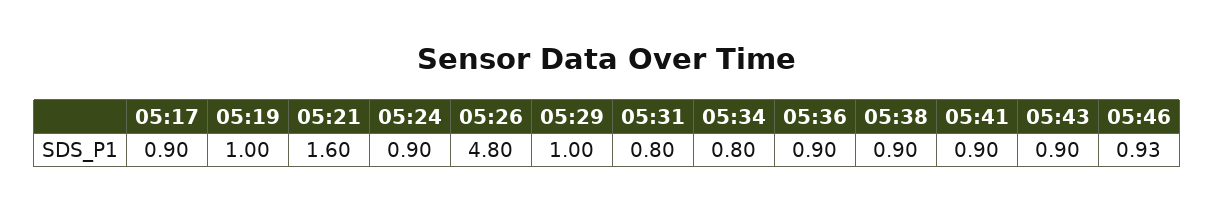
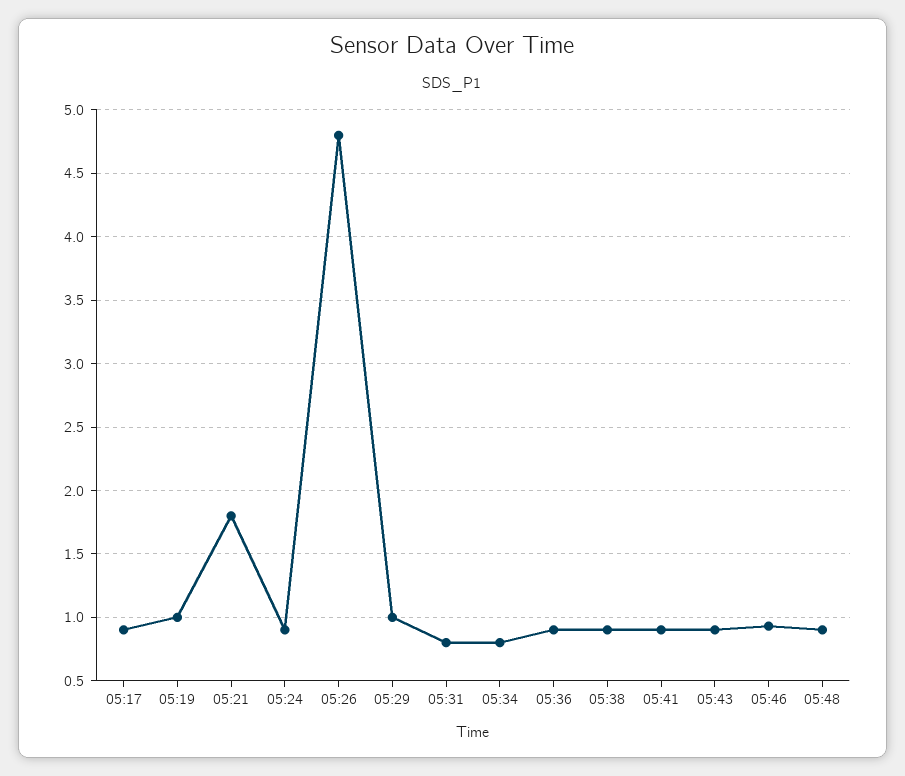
05:21: 1.6 -> 1.8
05:48: none -> 0.9

